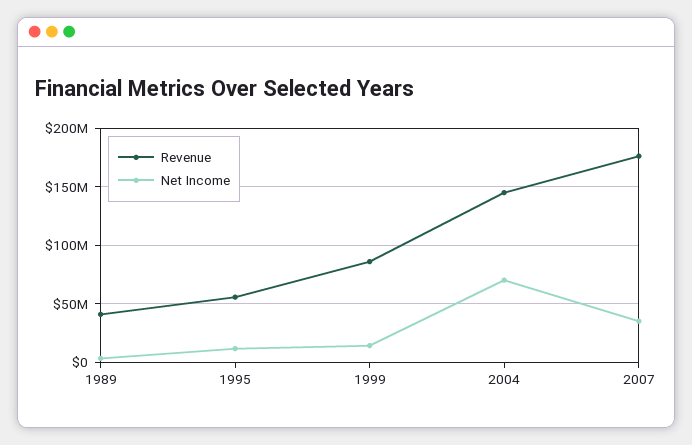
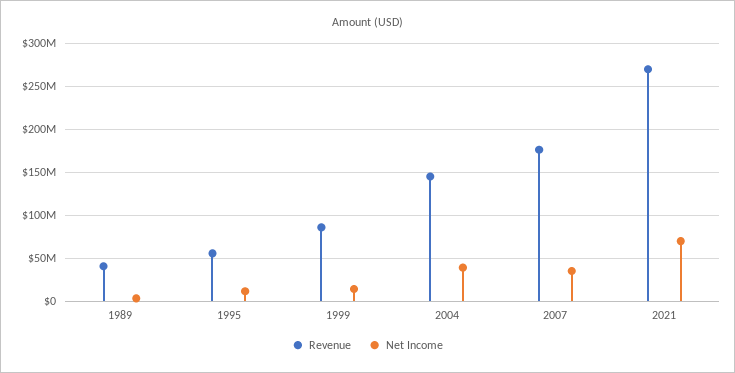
Net Income, 2004: 70000000 -> 40000000
Revenue, 2021: none -> 270000000
Net Income, 2021: none -> 70000000

